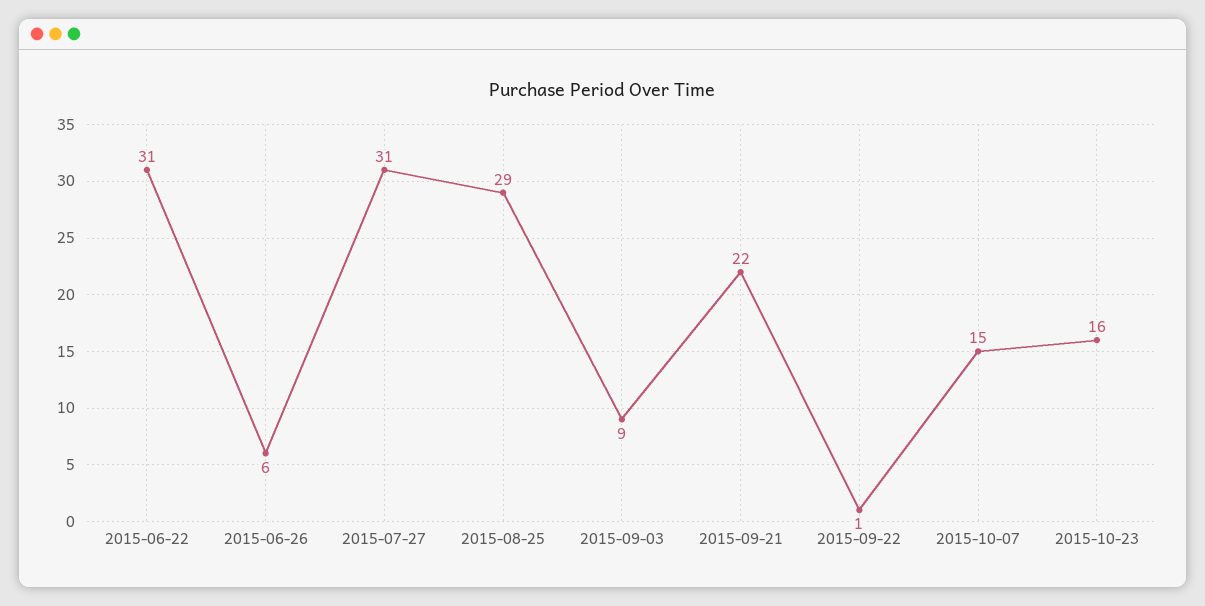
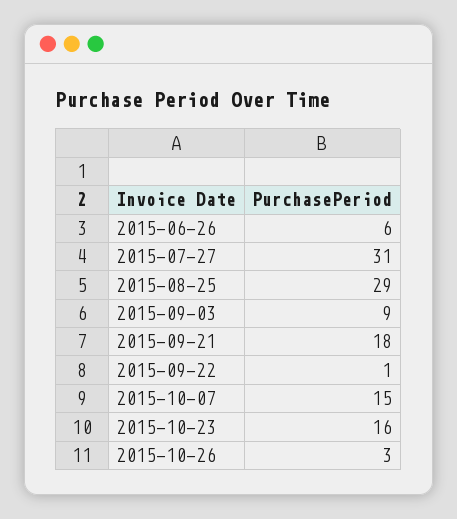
2015-06-22: 31 -> none
2015-09-21: 22 -> 18
2015-10-26: none -> 3

